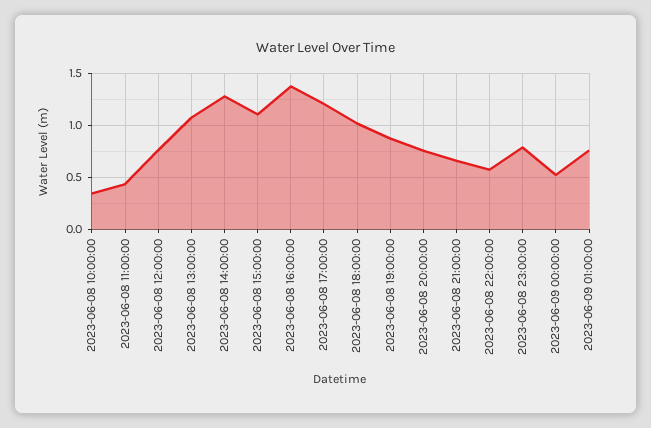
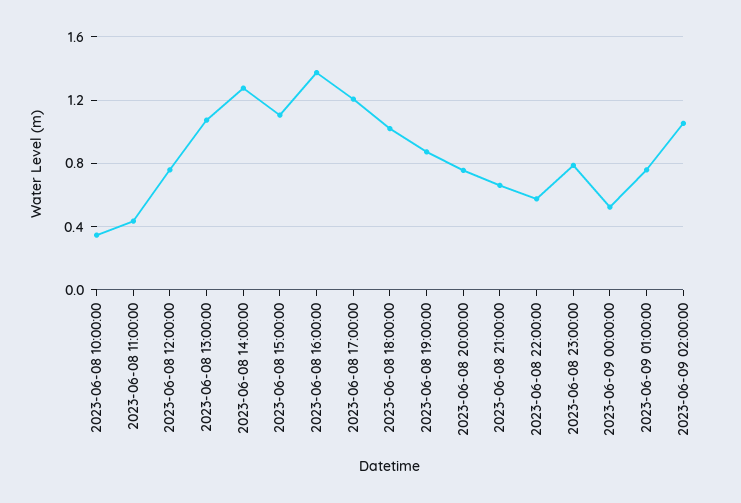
2023-06-09 02:00:00: none -> 1.05

